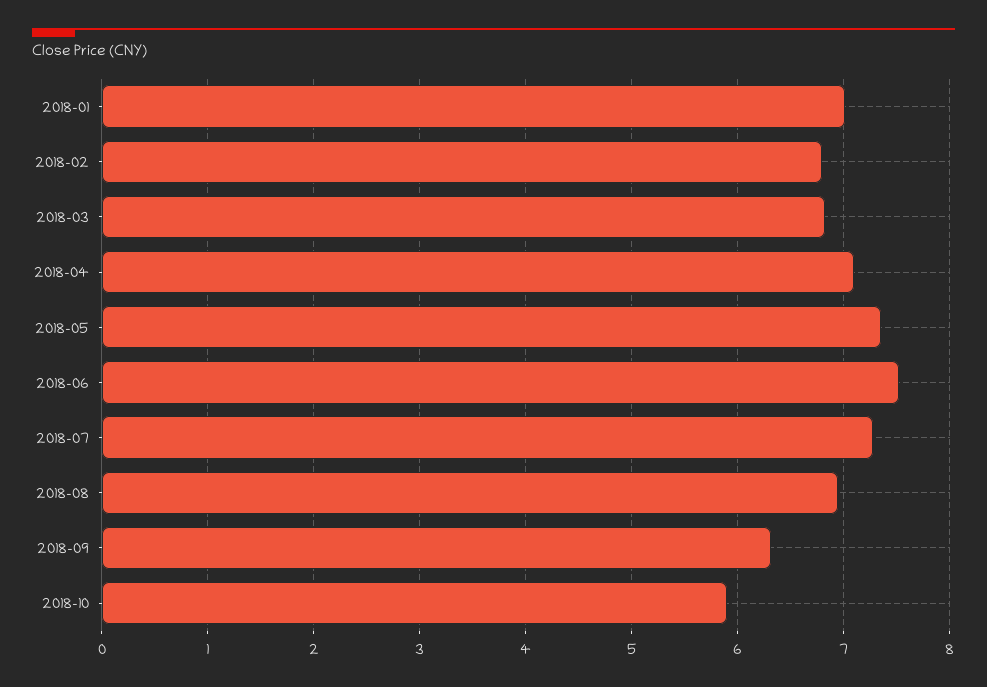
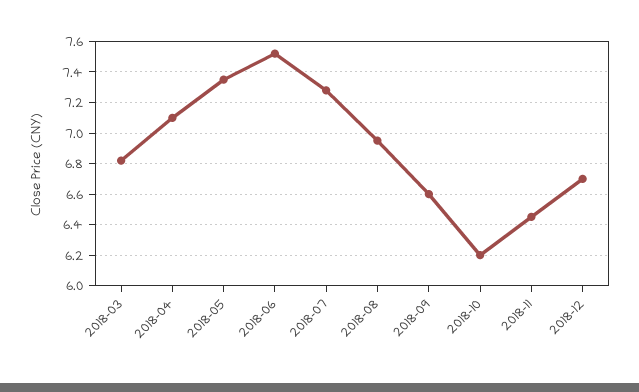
2018-01: 7 -> none
2018-02: 6.8 -> none
2018-09: 6.3 -> 6.6
2018-10: 5.9 -> 6.2
2018-11: none -> 6.45
2018-12: none -> 6.7

